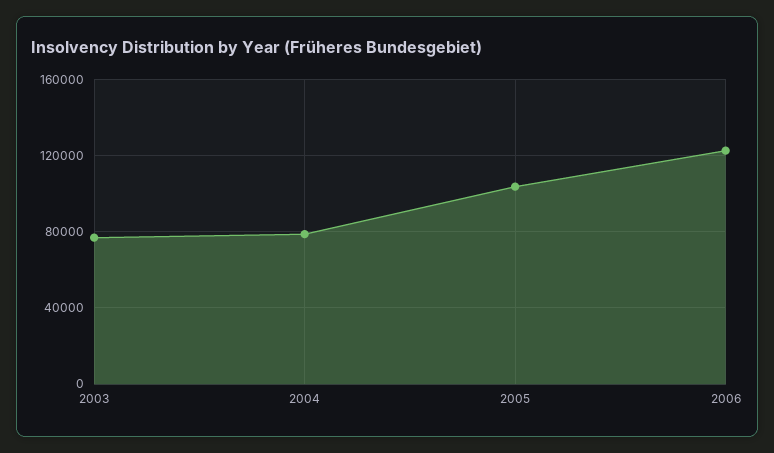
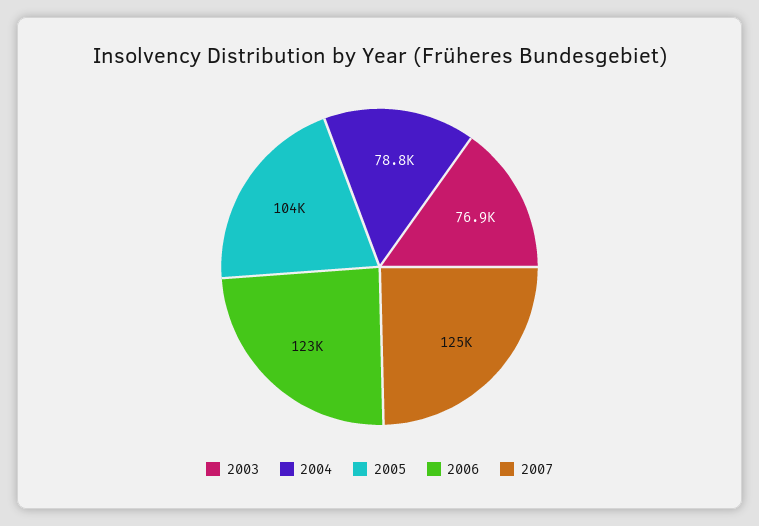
2007: none -> 125000

